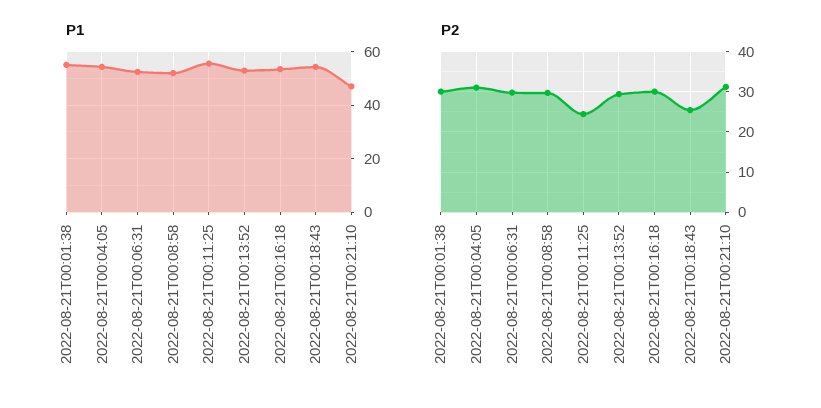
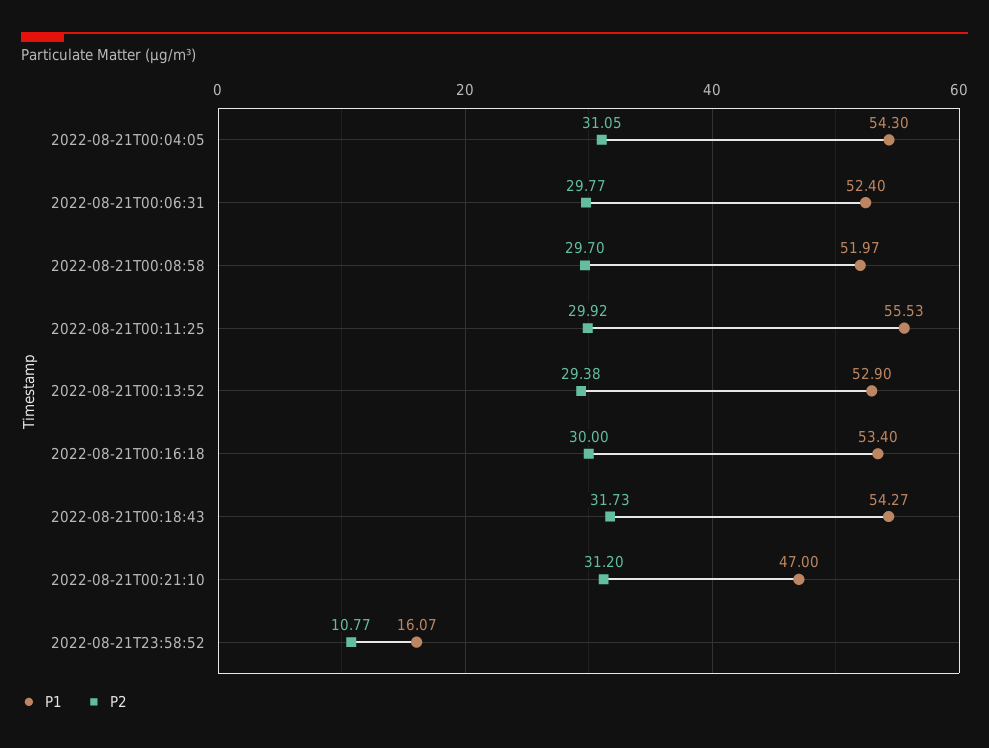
P1, 2022-08-21T00:01:38: 55 -> none
P2, 2022-08-21T00:01:38: 30 -> none
P2, 2022-08-21T00:11:25: 24 -> 29.92
P2, 2022-08-21T00:18:43: 26 -> 31.73
P1, 2022-08-21T23:58:52: none -> 16.07
P2, 2022-08-21T23:58:52: none -> 10.77

